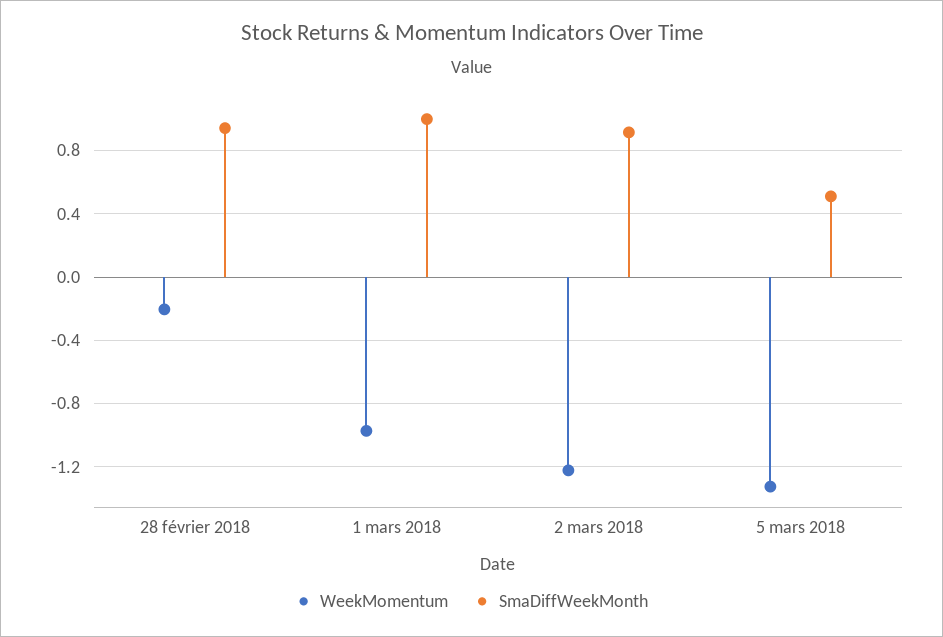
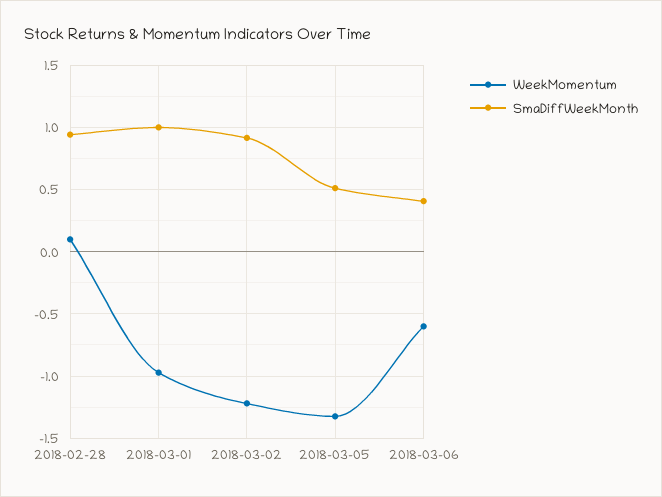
WeekMomentum, 28 février 2018: -0.2 -> 0.1
WeekMomentum, 2018-03-06: none -> -0.6
SmaDiffWeekMonth, 2018-03-06: none -> 0.4

